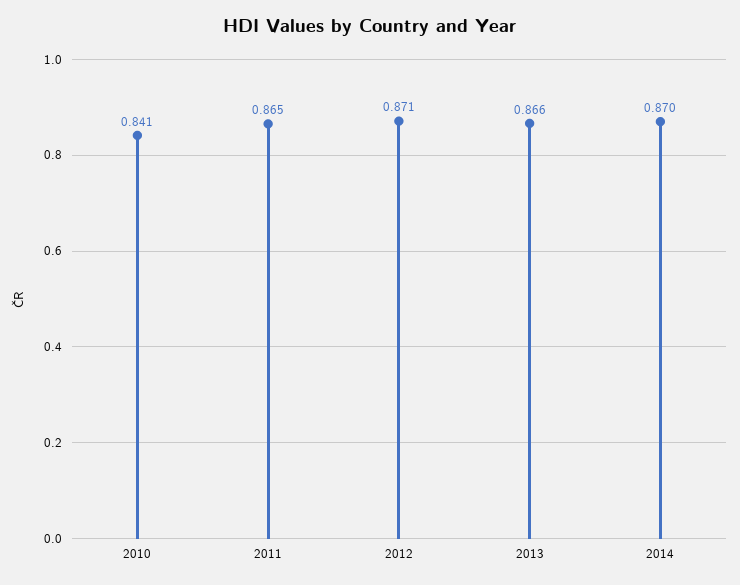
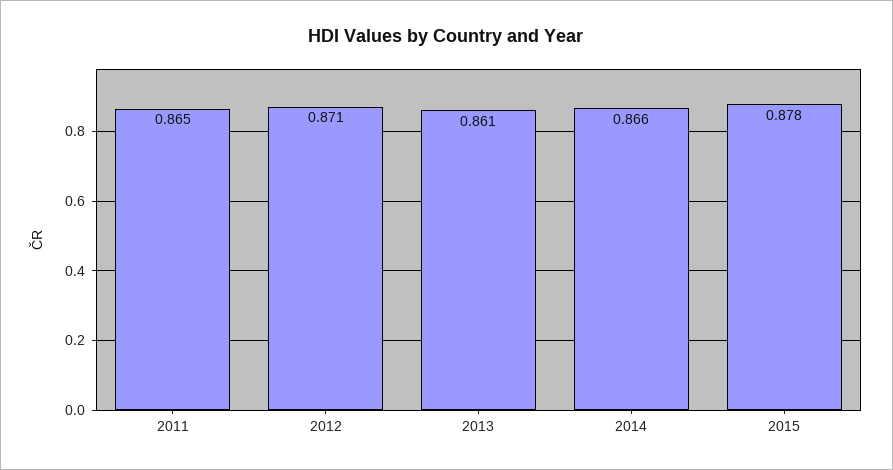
2010: 0.841 -> none
2013: 0.866 -> 0.861
2014: 0.87 -> 0.866
2015: none -> 0.878

